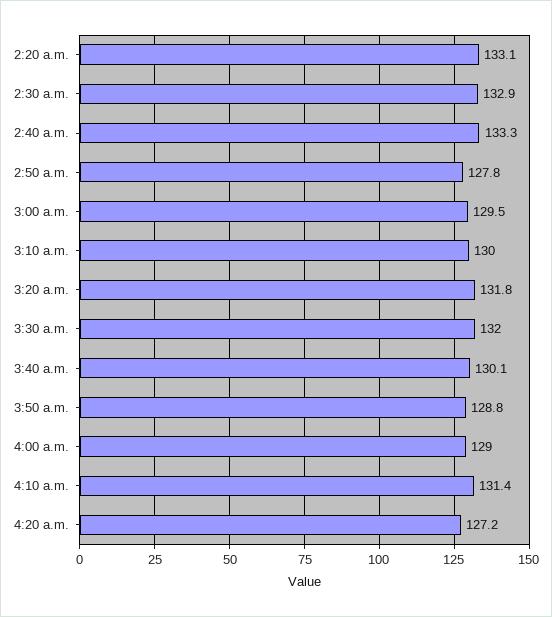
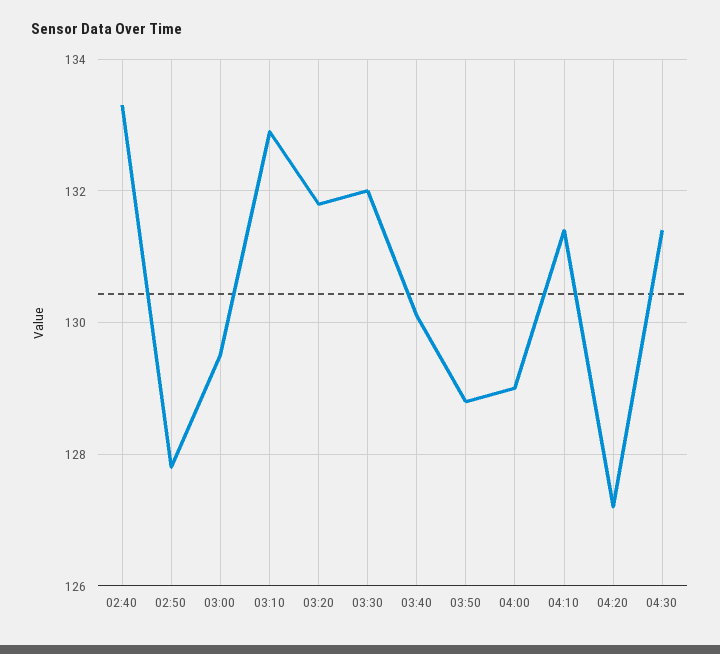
2:20 a.m.: 133.1 -> none
2:30 a.m.: 132.9 -> none
3:10 a.m.: 130 -> 133
04:30: none -> 131.5

